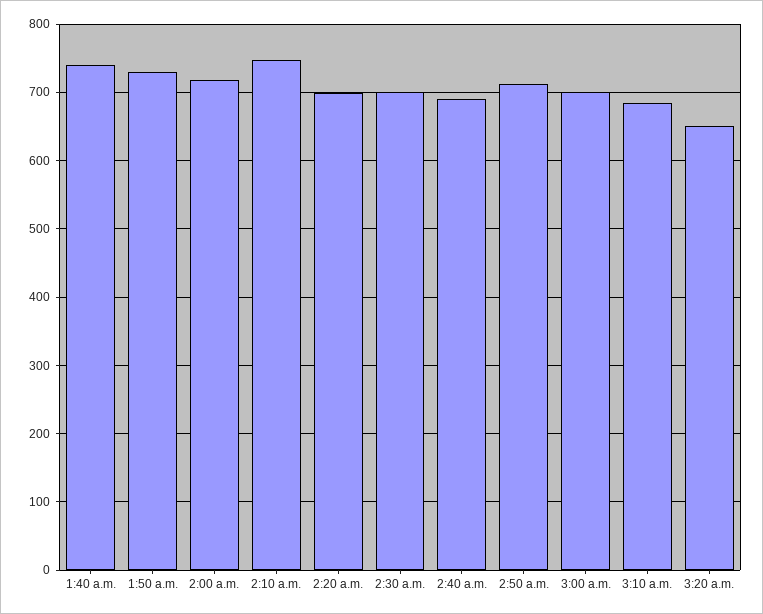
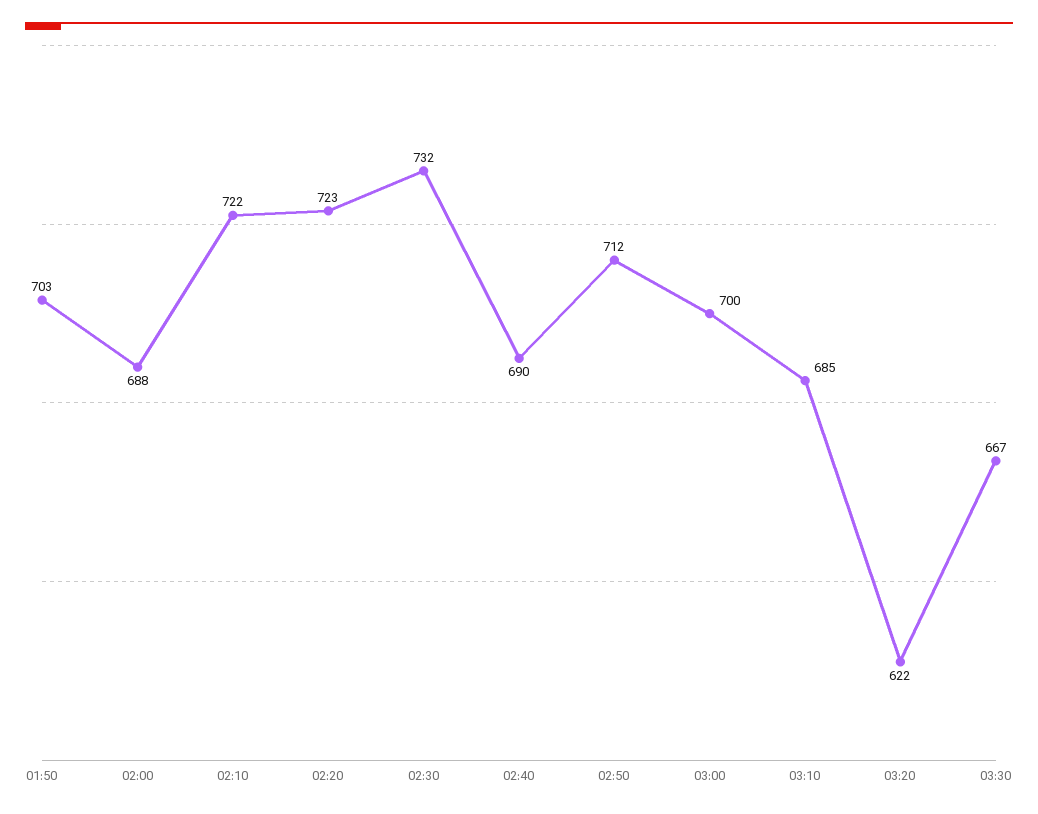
1:40 a.m.: 740 -> none
1:50 a.m.: 730 -> 703
2:00 a.m.: 720 -> 688
2:10 a.m.: 750 -> 722
2:20 a.m.: 700 -> 723
2:30 a.m.: 700 -> 732
3:20 a.m.: 650 -> 622
03:30: none -> 667

